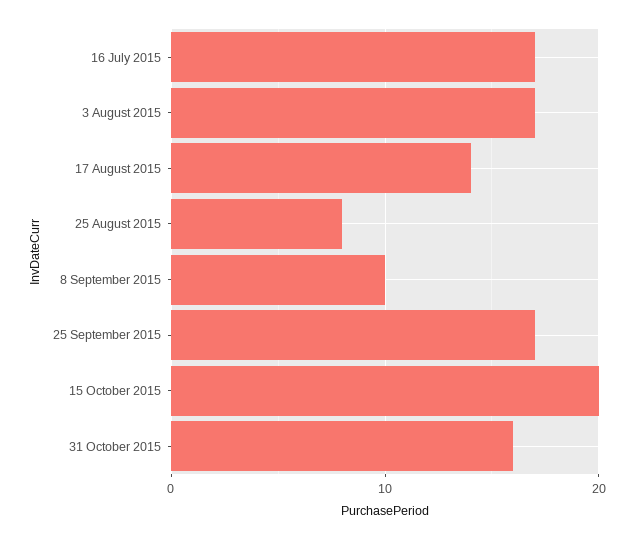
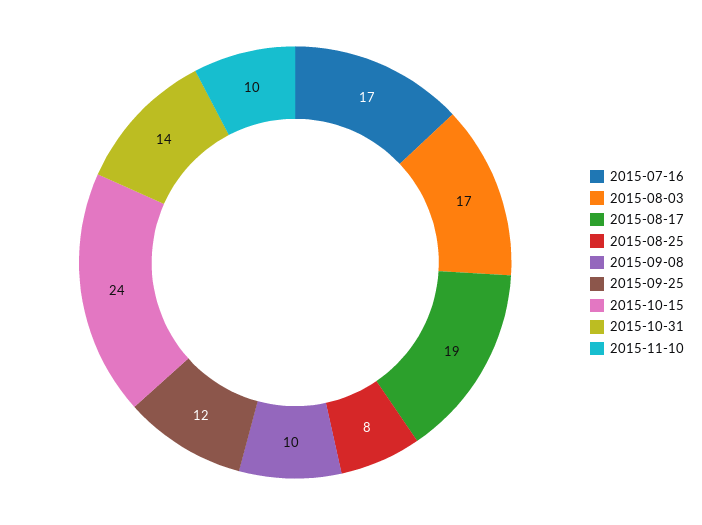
17 August 2015: 14 -> 19
25 September 2015: 17 -> 12
15 October 2015: 20 -> 24
31 October 2015: 16 -> 14
2015-11-10: none -> 10

